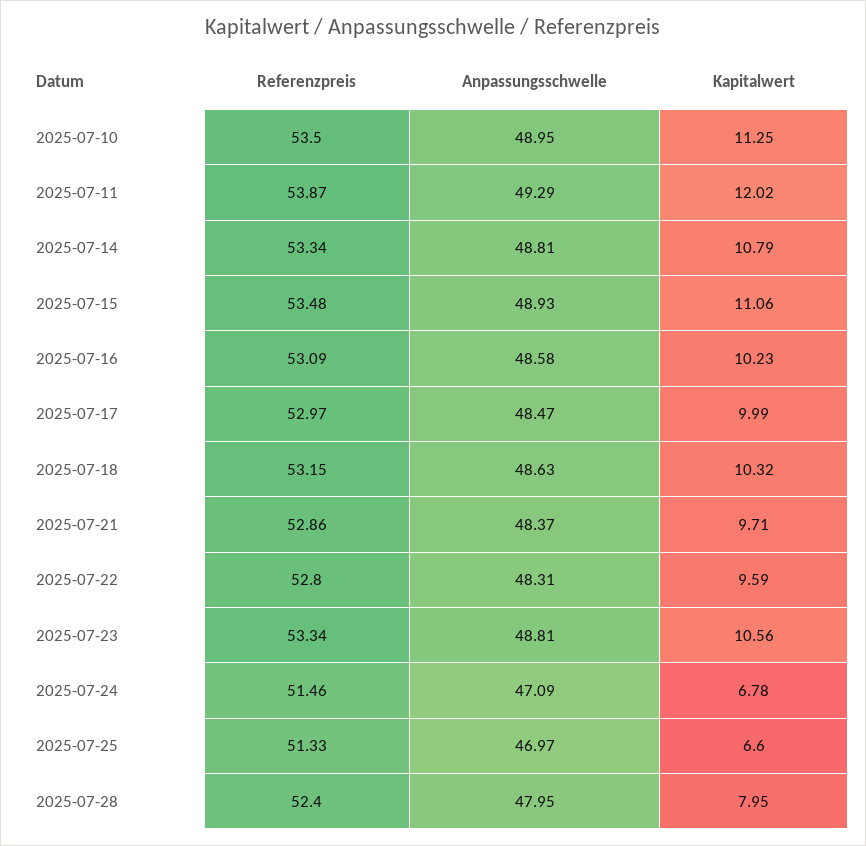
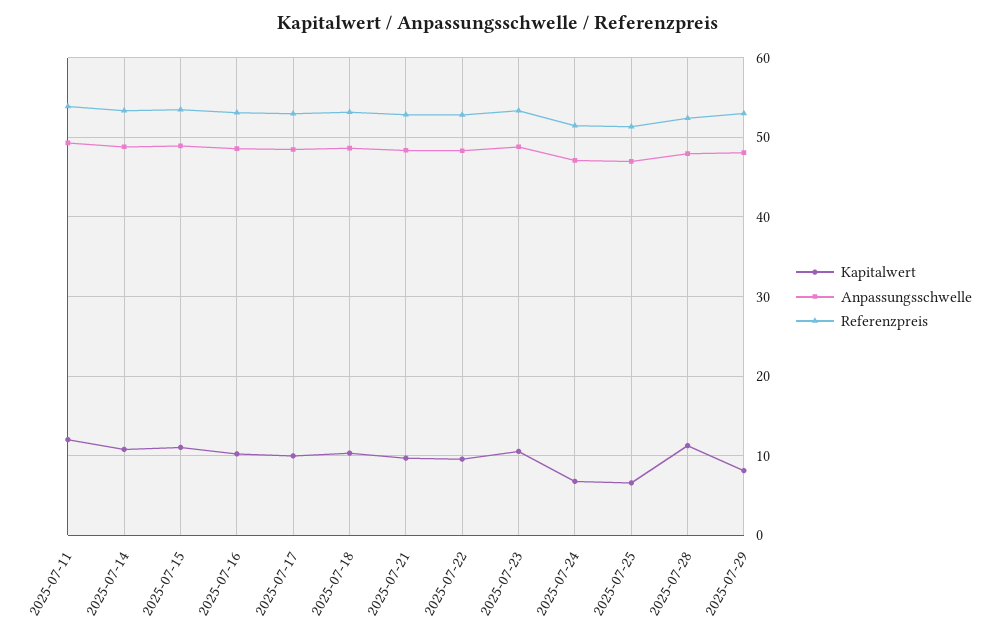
Referenzpreis, 2025-07-10: 53.5 -> none
Anpassungsschwelle, 2025-07-10: 48.95 -> none
Kapitalwert, 2025-07-10: 11.25 -> none
Kapitalwert, 2025-07-28: 7.95 -> 11
Kapitalwert, 2025-07-29: none -> 8
Anpassungsschwelle, 2025-07-29: none -> 48
Referenzpreis, 2025-07-29: none -> 53

